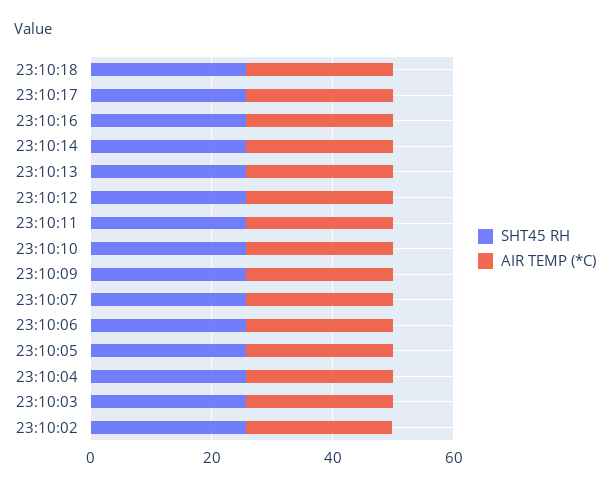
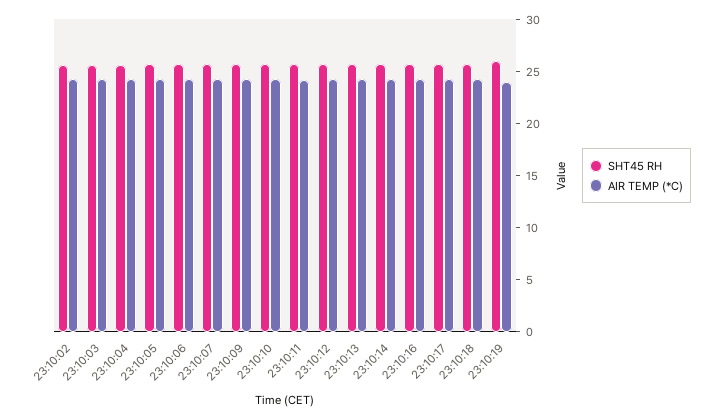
SHT45 RH, 23:10:19: none -> 26
AIR TEMP (*C), 23:10:19: none -> 24

